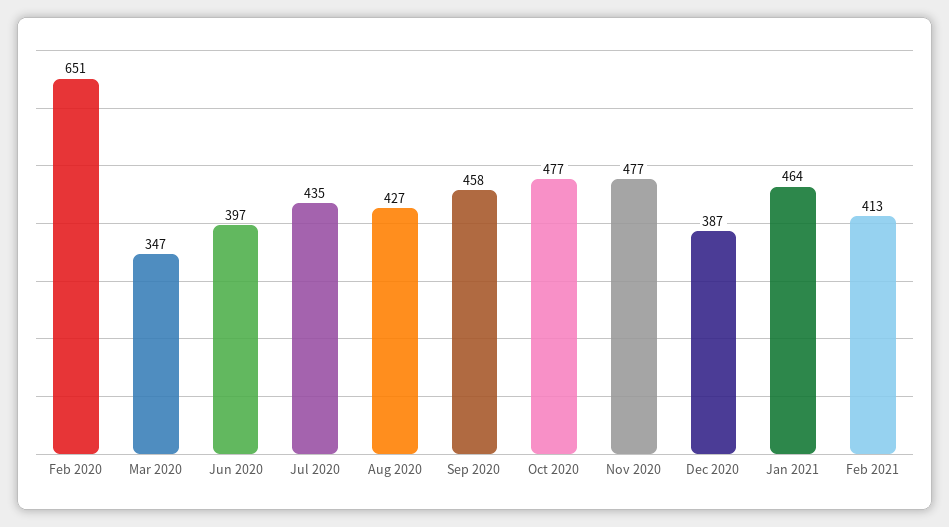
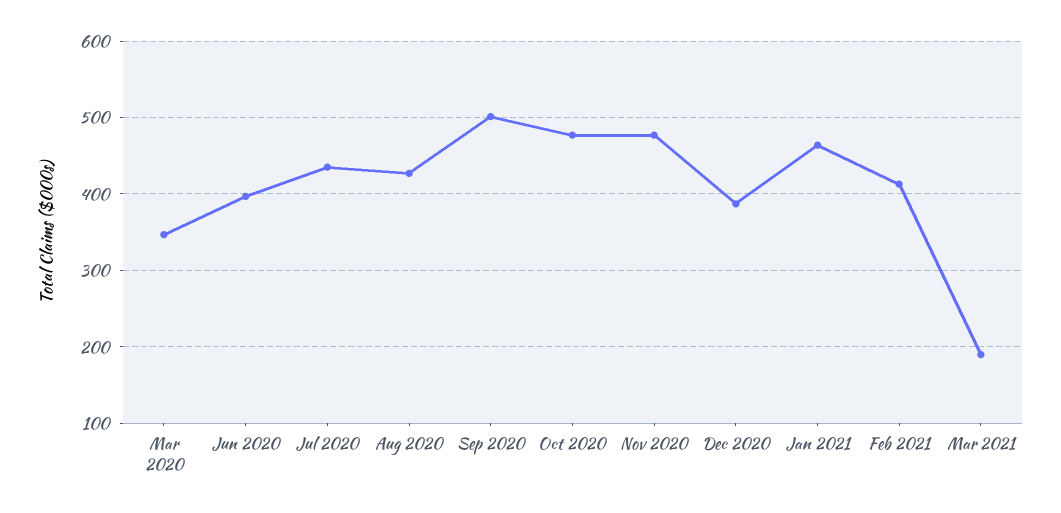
Feb 2020: 651 -> none
Sep 2020: 458 -> 500
Mar 2021: none -> 190

